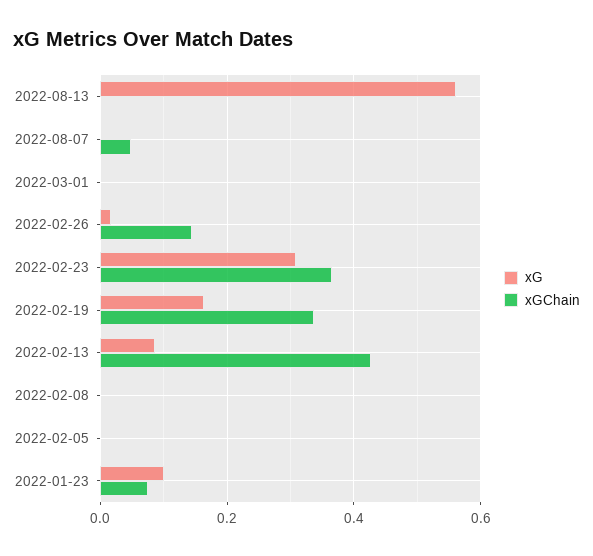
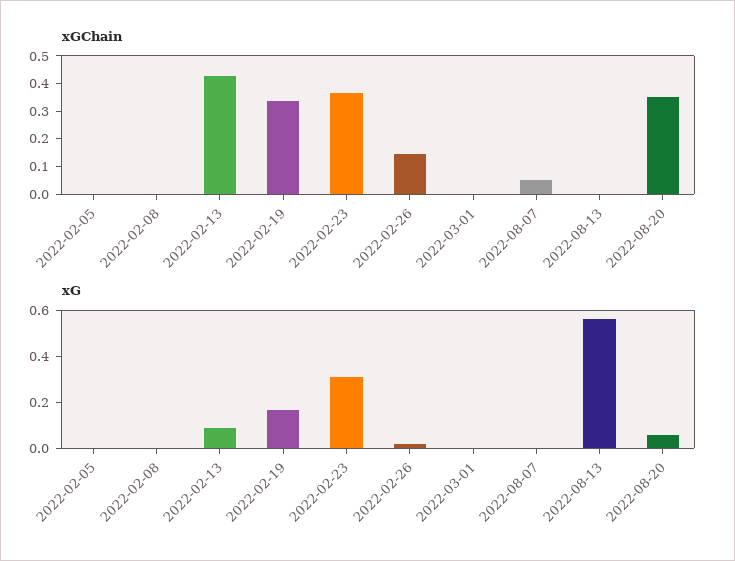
xG, 2022-01-23: 0.1 -> none
xGChain, 2022-01-23: 0.08 -> none
xGChain, 2022-08-20: none -> 0.35
xG, 2022-08-20: none -> 0.05

